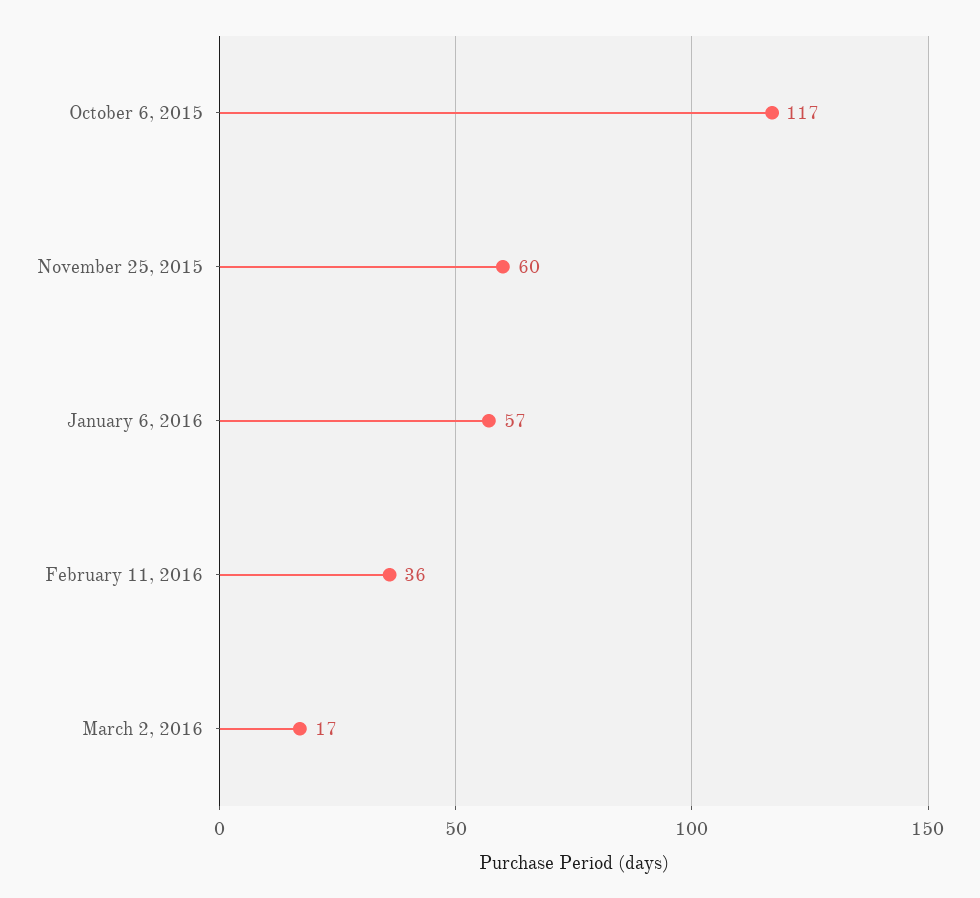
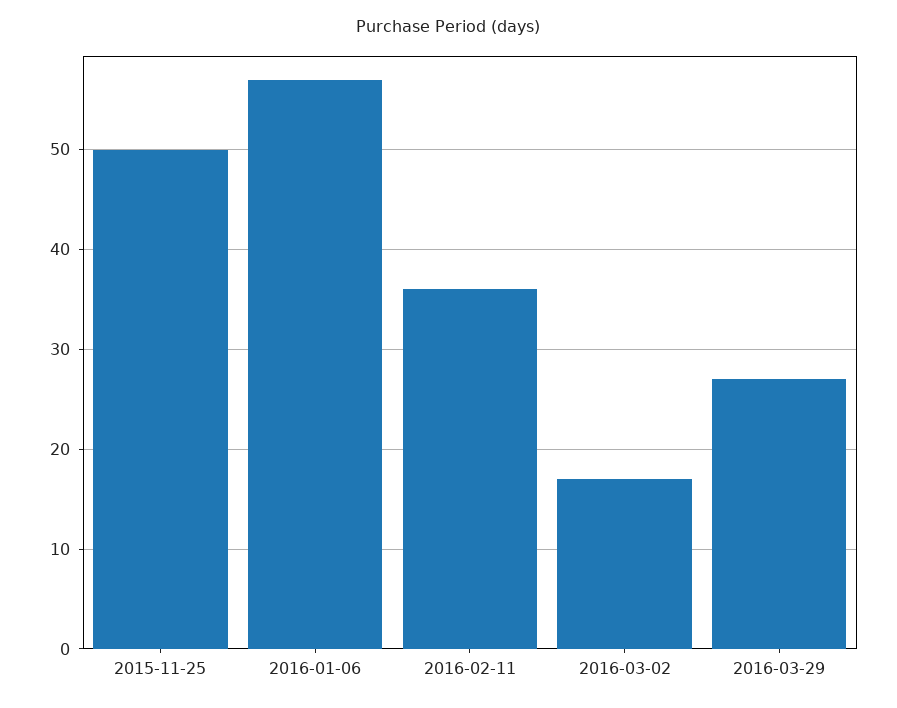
October 6, 2015: 117 -> none
November 25, 2015: 60 -> 50
2016-03-29: none -> 27

